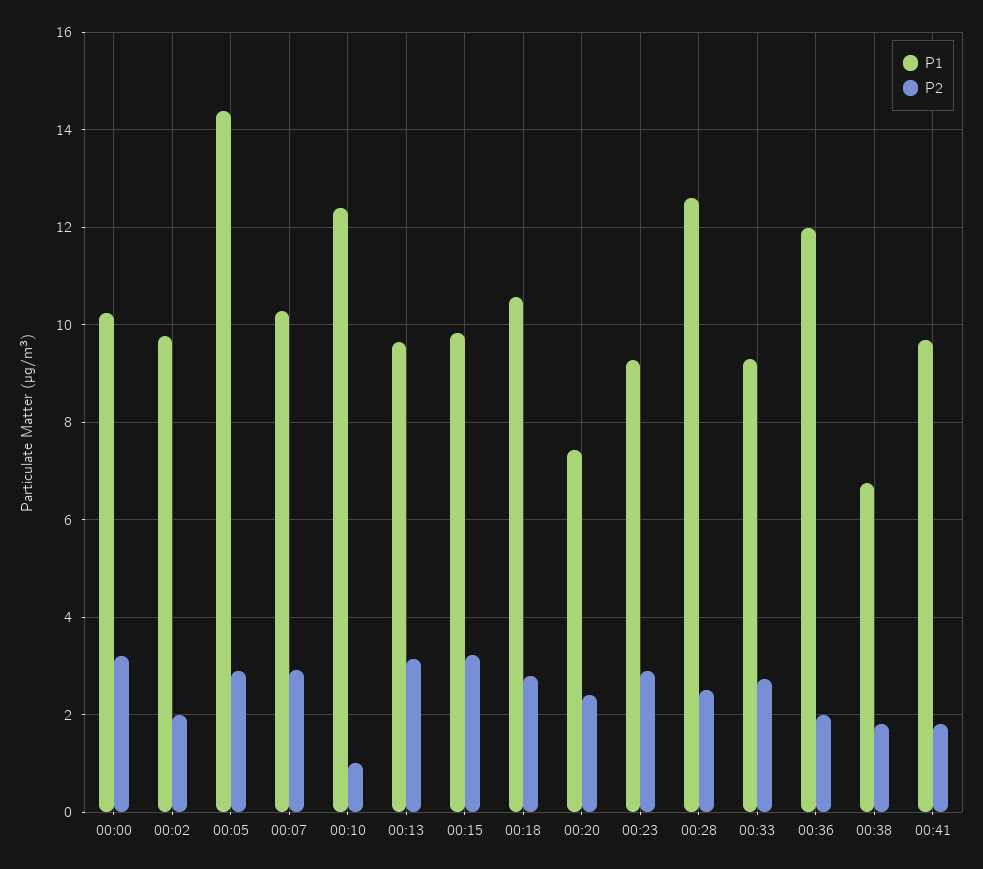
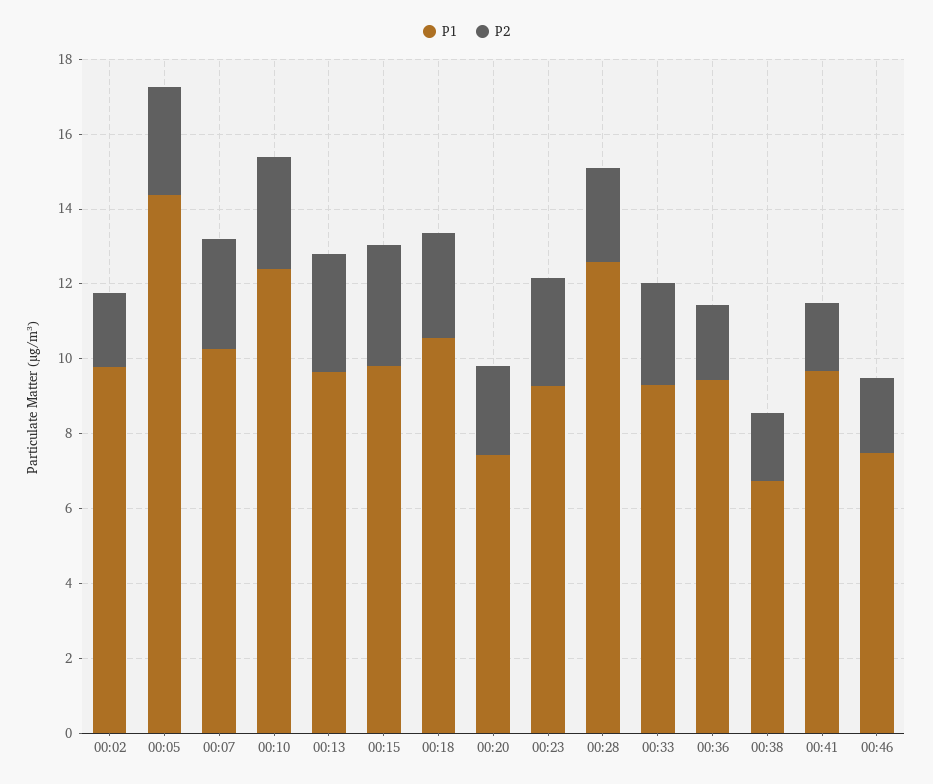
P1, 00:00: 10.2 -> none
P2, 00:00: 3.2 -> none
P2, 00:10: 1 -> 3
P1, 00:36: 12 -> 9.5
P1, 00:46: none -> 7.5
P2, 00:46: none -> 2

